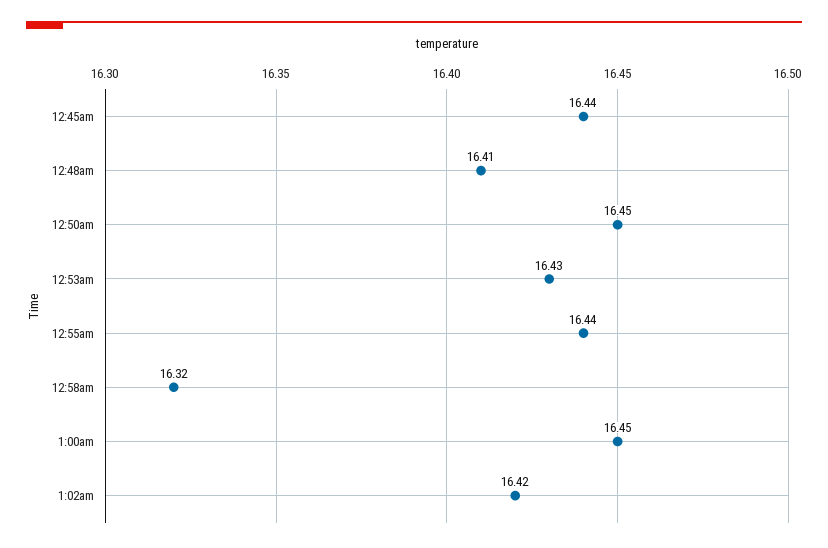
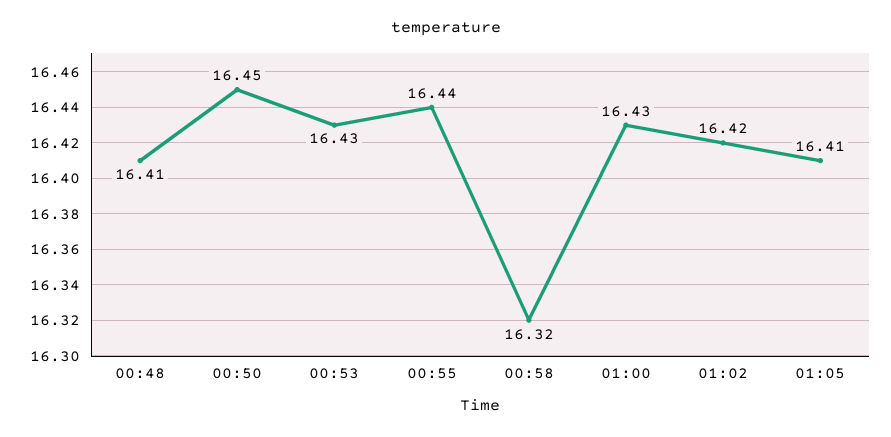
12:45am: 16.44 -> none
1:00am: 16.45 -> 16.43
01:05: none -> 16.41

